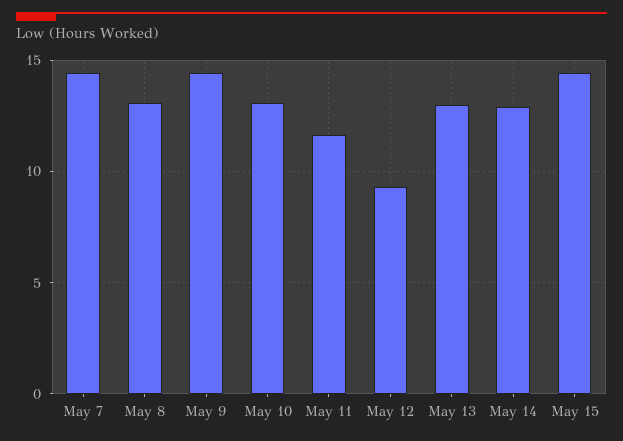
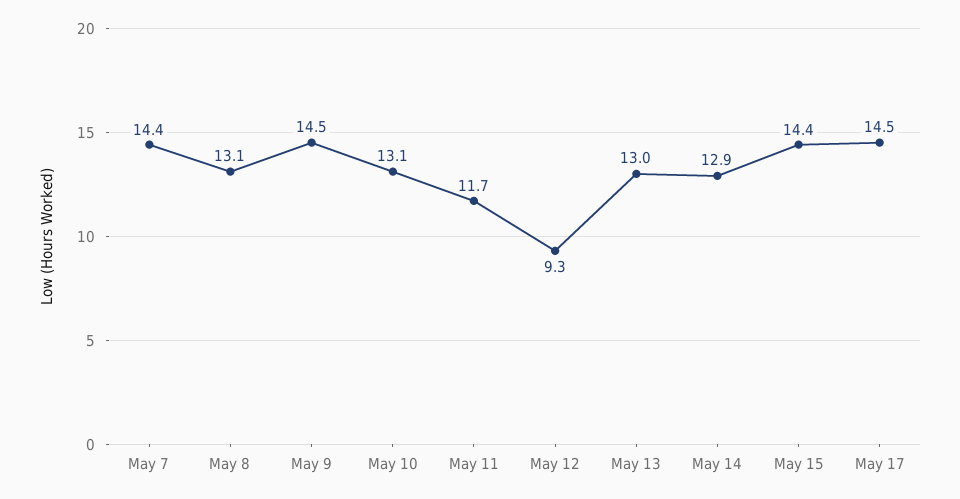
May 17: none -> 14.5

